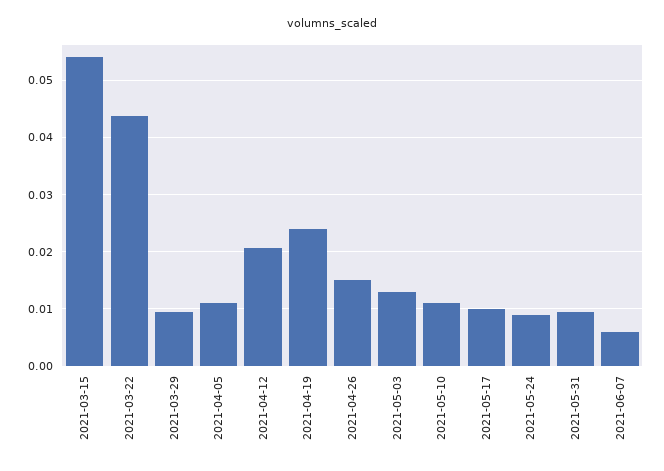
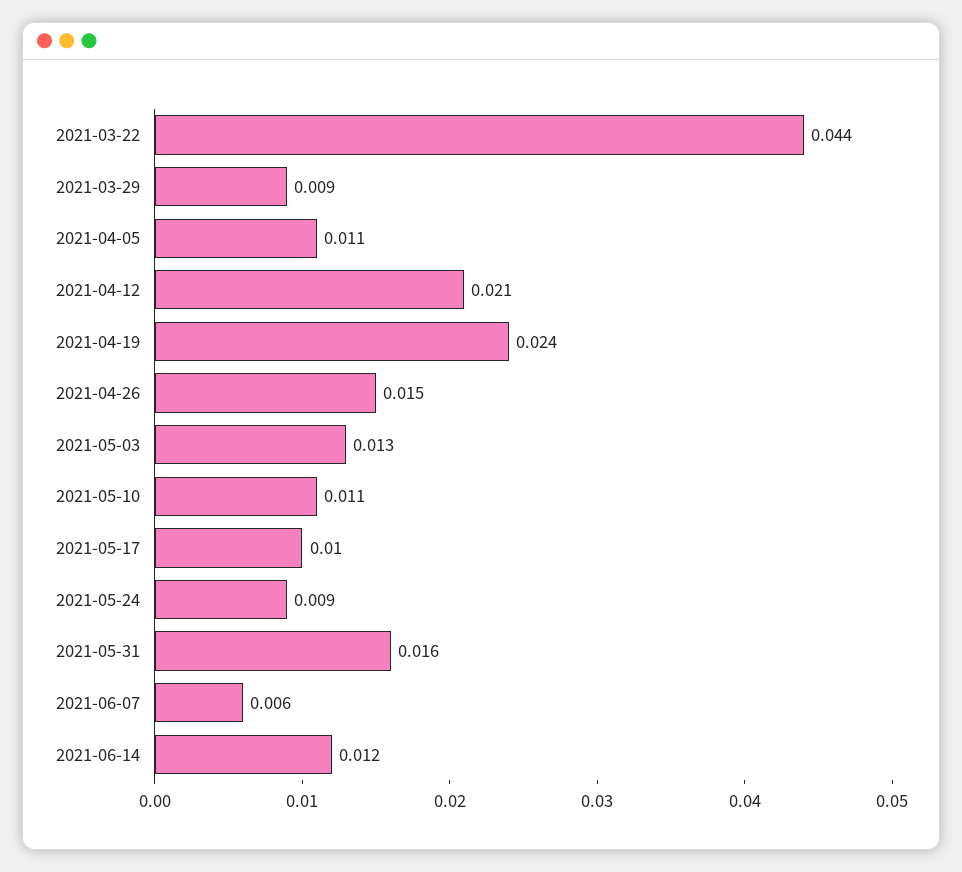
2021-03-15: 0.054 -> none
2021-05-31: 0.01 -> 0.016
2021-06-14: none -> 0.012

